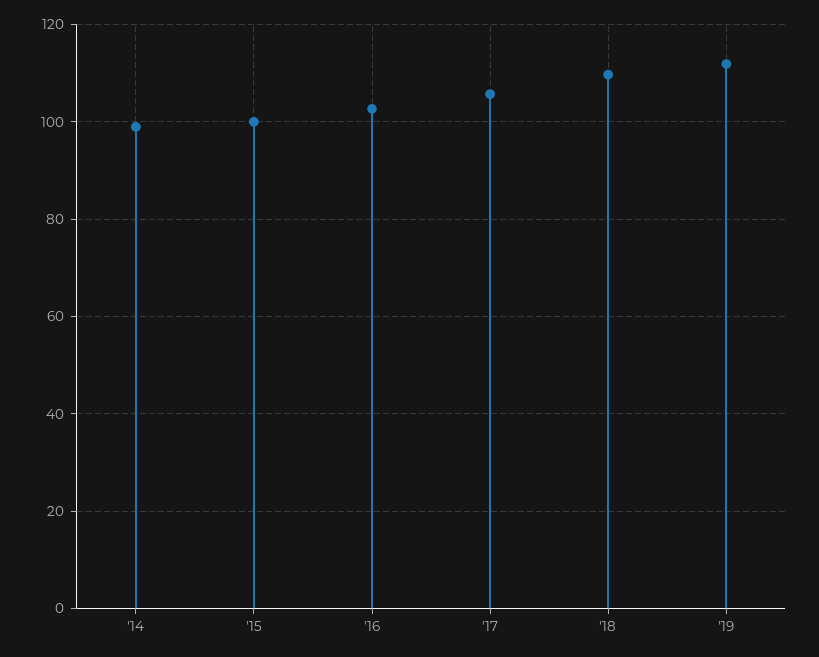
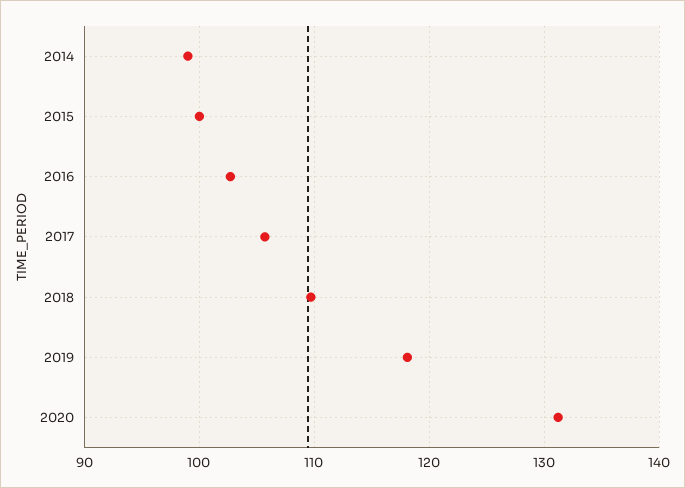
'19: 112 -> 118
2020: none -> 131

